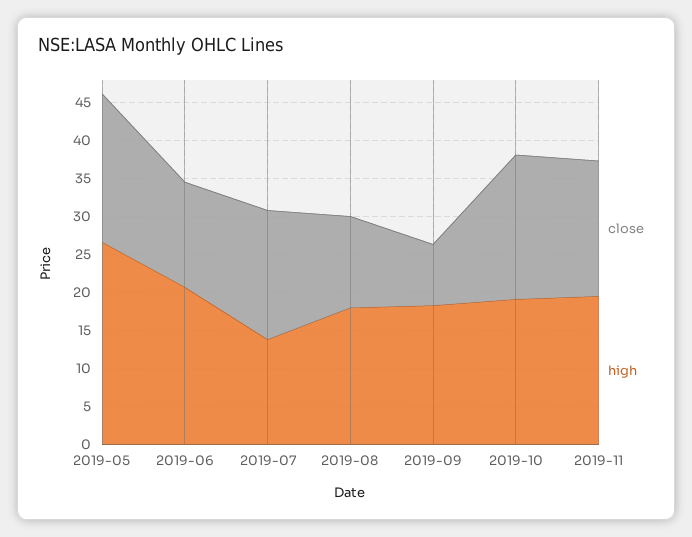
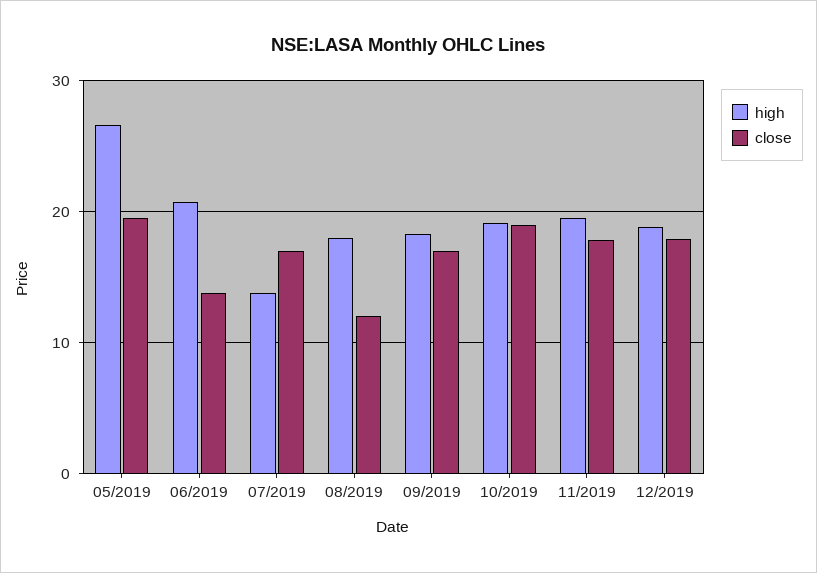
close, 2019-09: 7.5 -> 17
high, 12/2019: none -> 19
close, 12/2019: none -> 18

